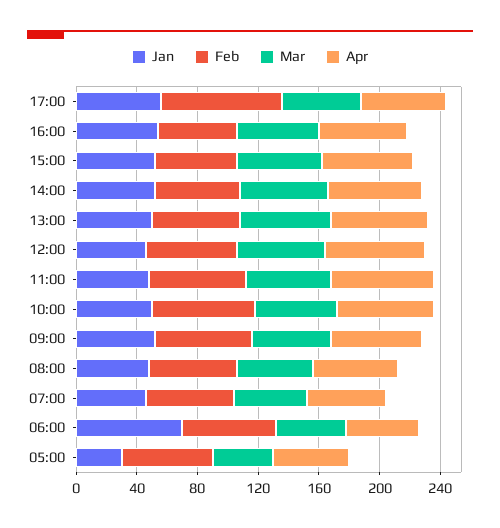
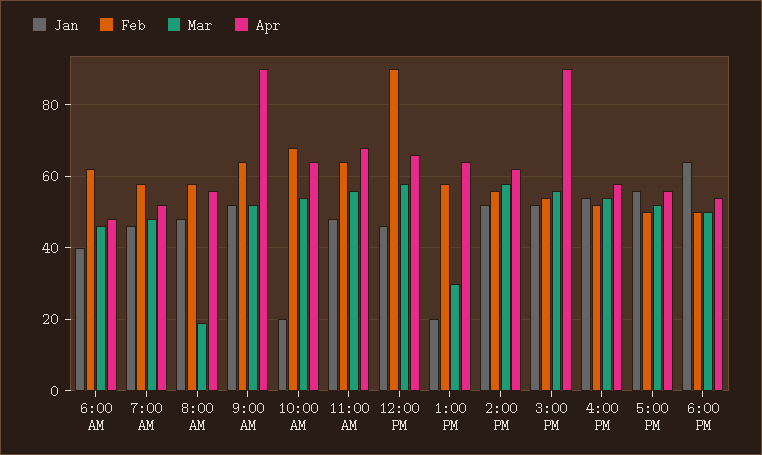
Feb, 17:00: 80 -> 50
Apr, 15:00: 60 -> 90
Jan, 13:00: 50 -> 20
Mar, 13:00: 60 -> 30
Feb, 12:00: 60 -> 90
Jan, 10:00: 50 -> 20
Apr, 09:00: 60 -> 90
Mar, 08:00: 50 -> 20
Jan, 06:00: 70 -> 40
Jan, 05:00: 30 -> none
Feb, 05:00: 60 -> none
Mar, 05:00: 40 -> none
Apr, 05:00: 50 -> none
Jan, 6:00 PM: none -> 65
Feb, 6:00 PM: none -> 50
Mar, 6:00 PM: none -> 50
Apr, 6:00 PM: none -> 55

